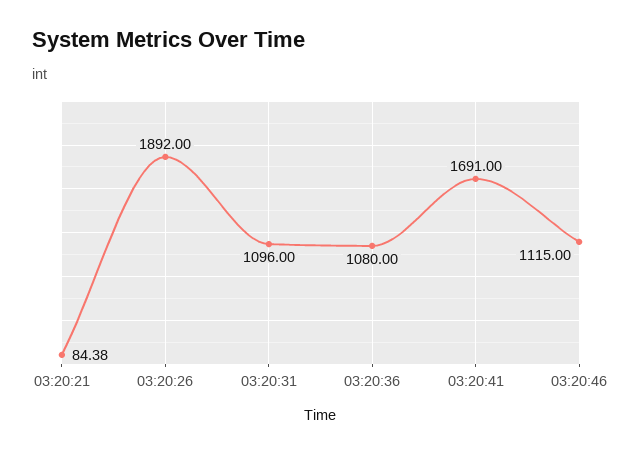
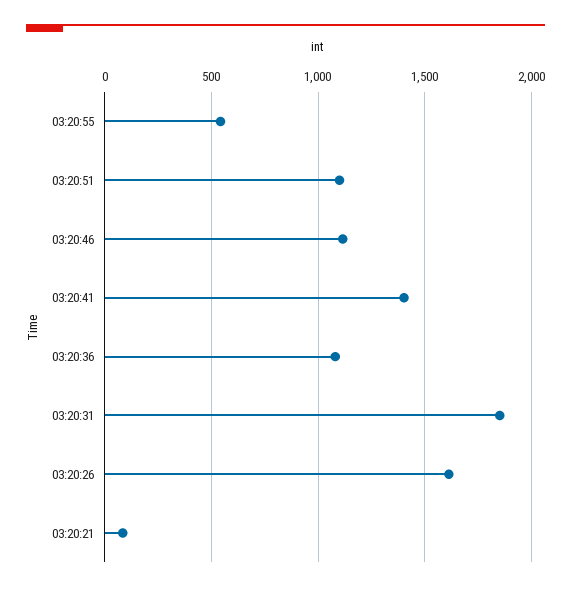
03:20:26: 1892 -> 1600
03:20:31: 1096 -> 1850
03:20:41: 1691 -> 1400
03:20:55: none -> 550
03:20:51: none -> 1100

